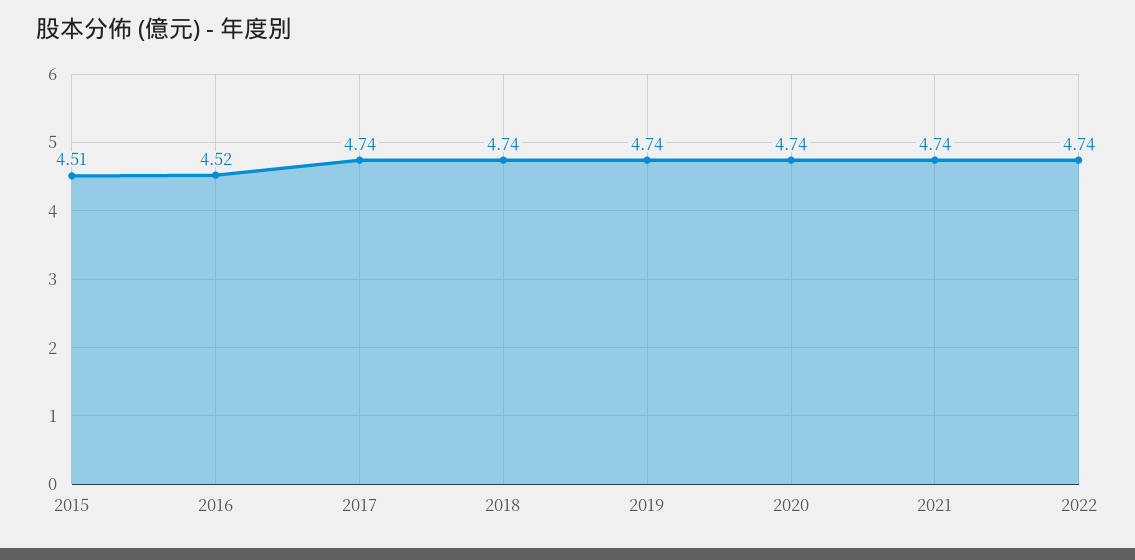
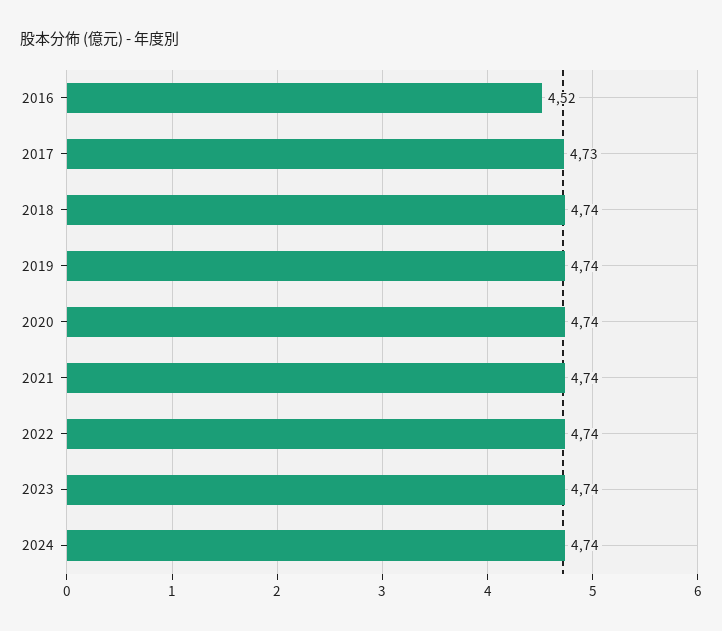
2015: 4.51 -> none
2017: 4.74 -> 4.73
2023: none -> 4.74
2024: none -> 4.74

